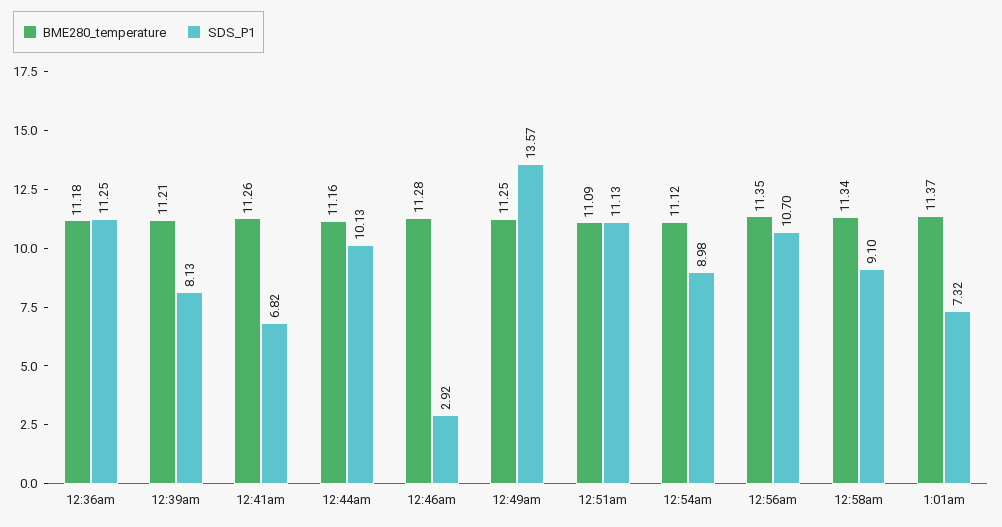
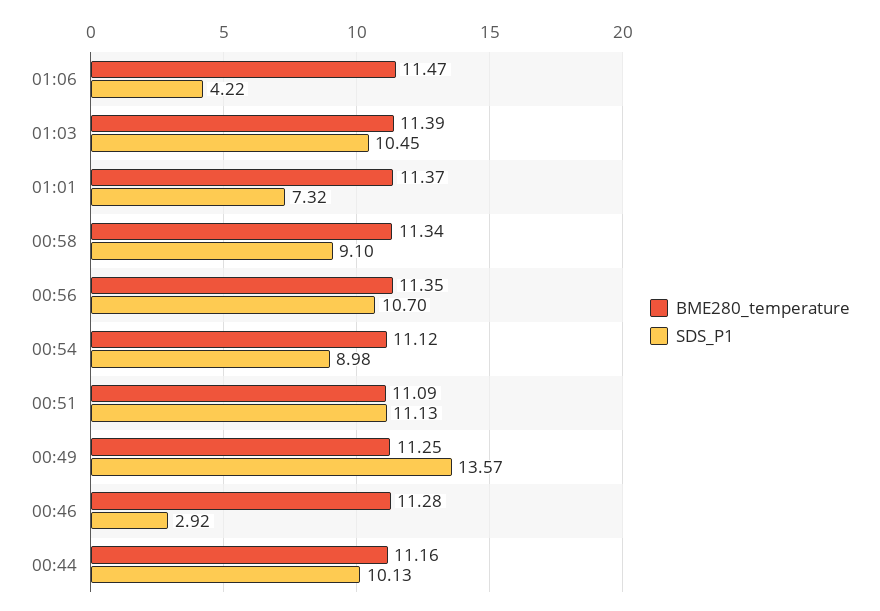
BME280_temperature, 12:36am: 11.18 -> none
SDS_P1, 12:36am: 11.25 -> none
BME280_temperature, 12:39am: 11.21 -> none
SDS_P1, 12:39am: 8.13 -> none
BME280_temperature, 12:41am: 11.26 -> none
SDS_P1, 12:41am: 6.82 -> none
BME280_temperature, 01:06: none -> 11.47
SDS_P1, 01:06: none -> 4.22
BME280_temperature, 01:03: none -> 11.39
SDS_P1, 01:03: none -> 10.45

